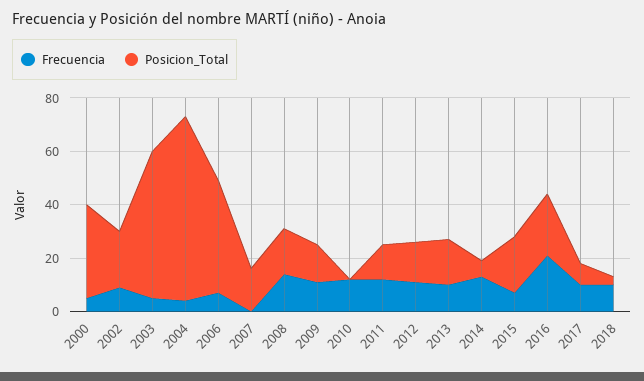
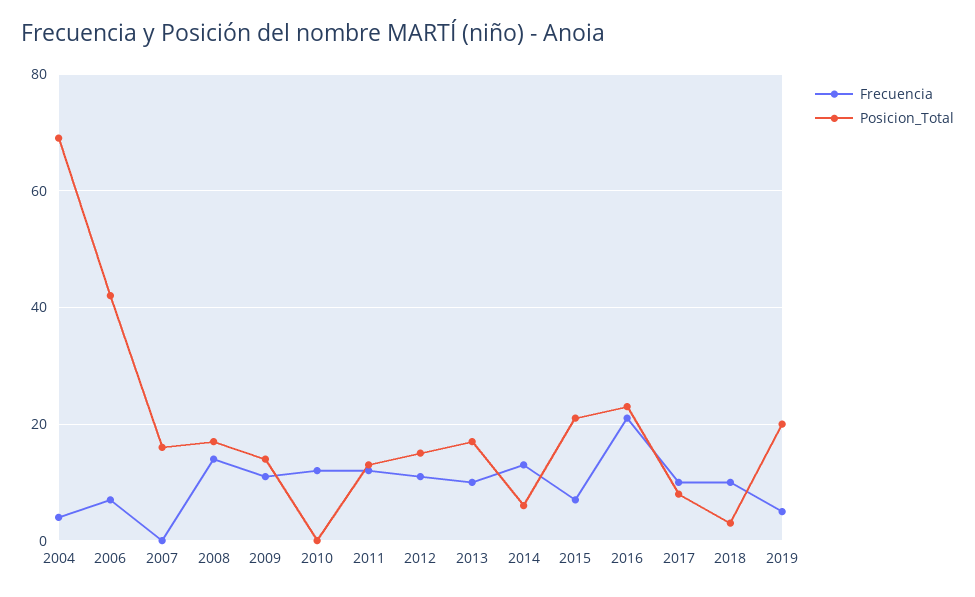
Frecuencia, 2000: 5 -> none
Posicion_Total, 2000: 35 -> none
Frecuencia, 2002: 10 -> none
Posicion_Total, 2002: 20 -> none
Frecuencia, 2003: 5 -> none
Posicion_Total, 2003: 55 -> none
Frecuencia, 2019: none -> 5
Posicion_Total, 2019: none -> 20

